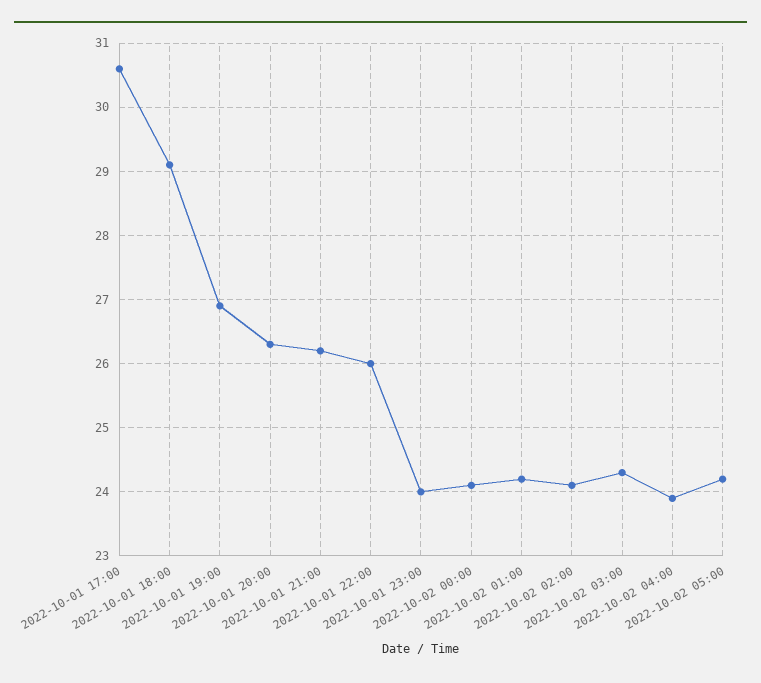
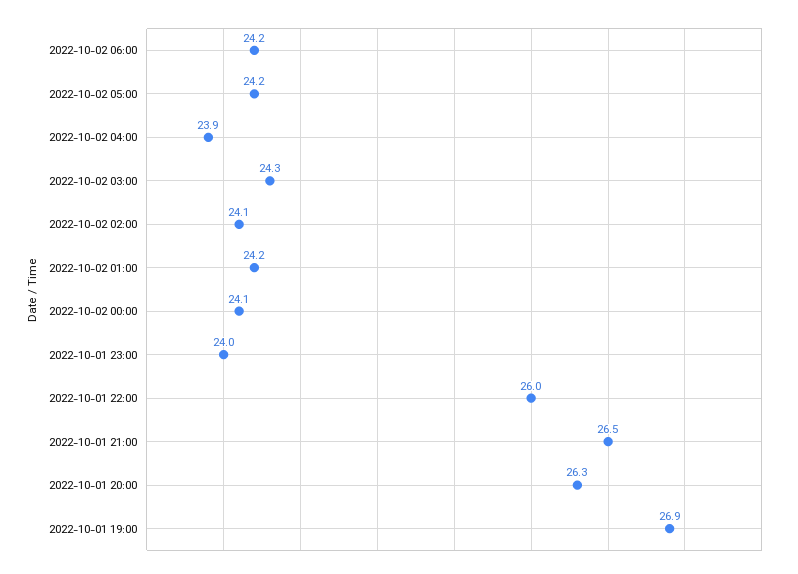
2022-10-01 17:00: 30.6 -> none
2022-10-01 18:00: 29.1 -> none
2022-10-01 21:00: 26.2 -> 26.5
2022-10-02 06:00: none -> 24.2

